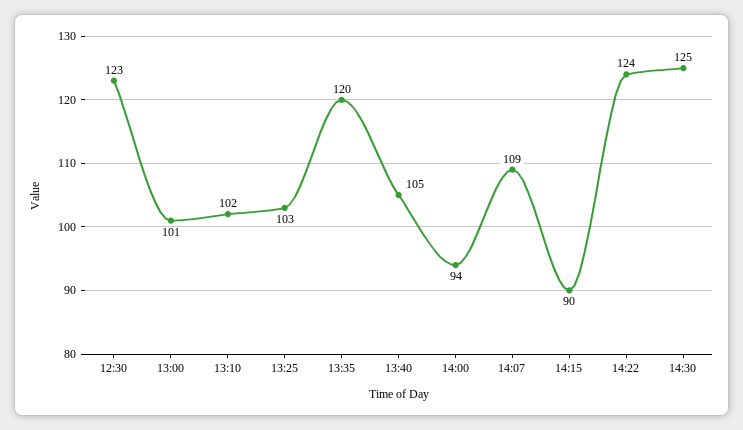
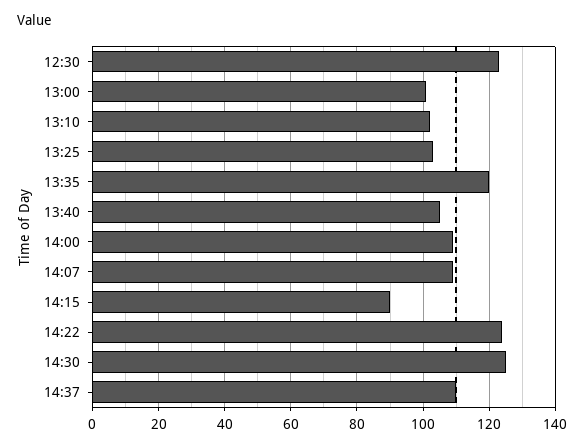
14:00: 94 -> 110
14:37: none -> 110

